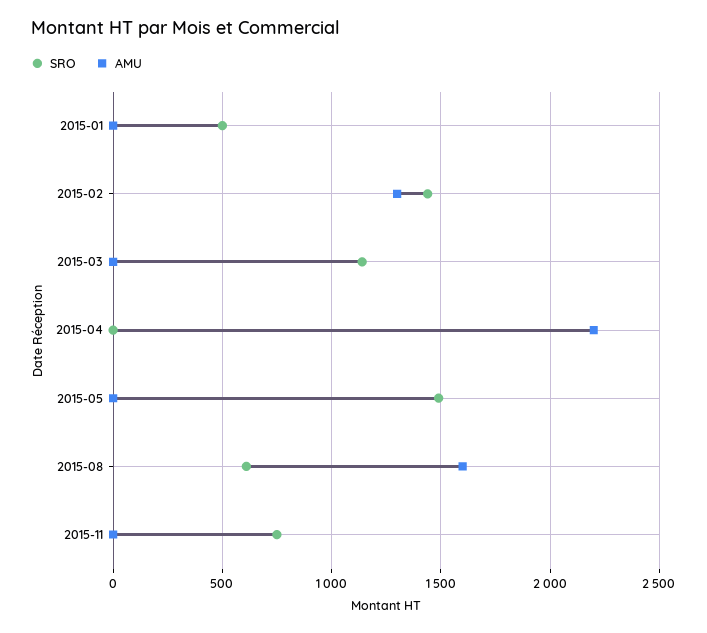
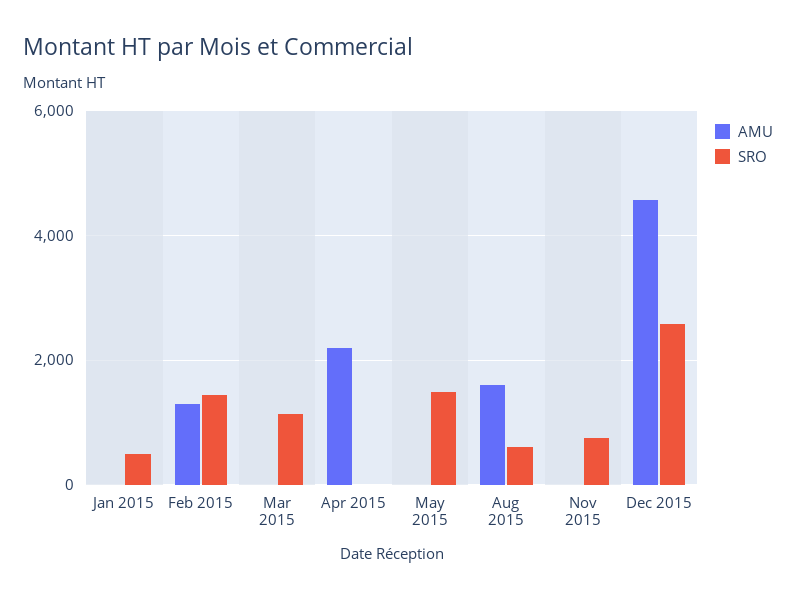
AMU, Dec 2015: none -> 4600
SRO, Dec 2015: none -> 2600

